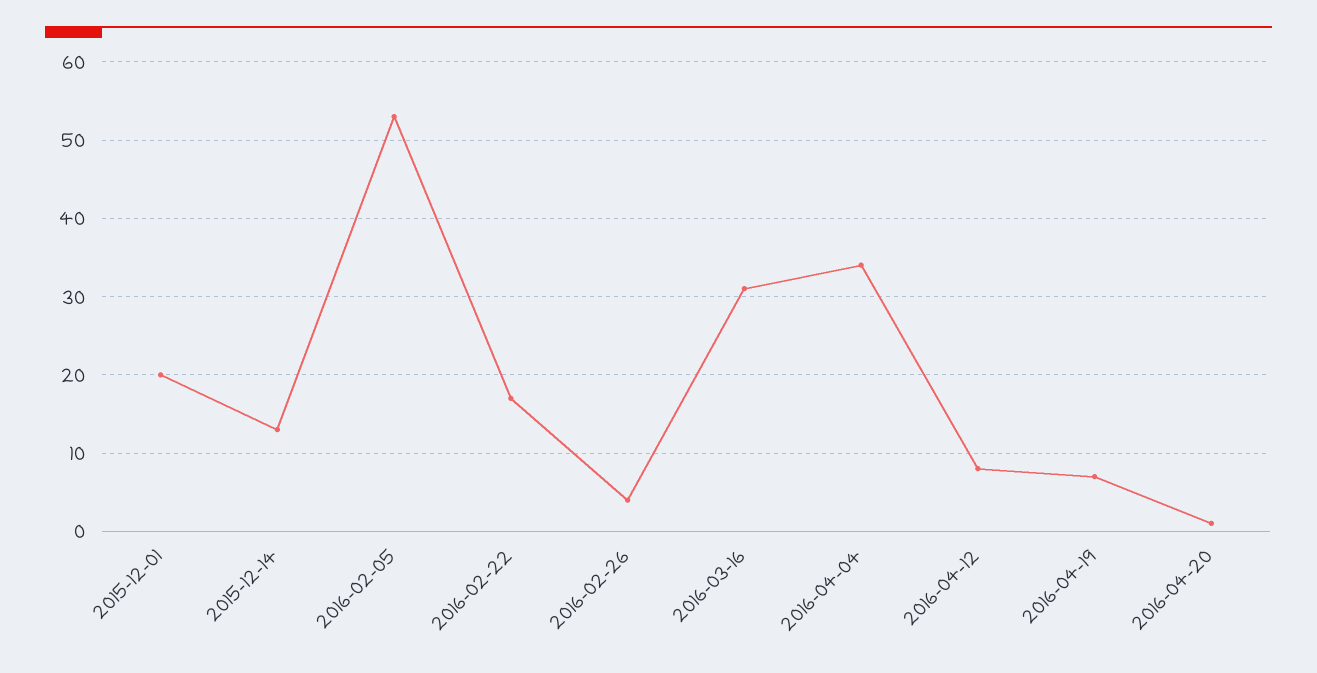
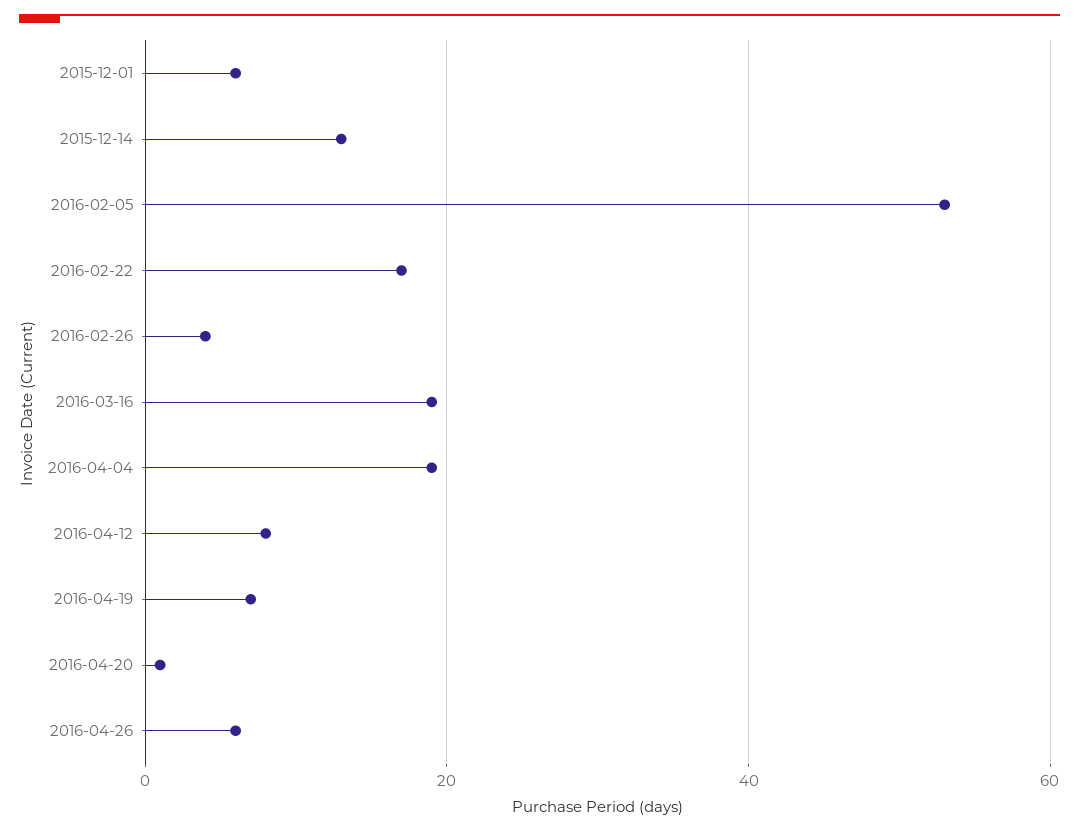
2015-12-01: 20 -> 5
2016-03-16: 31 -> 20
2016-04-04: 34 -> 20
2016-04-26: none -> 5

